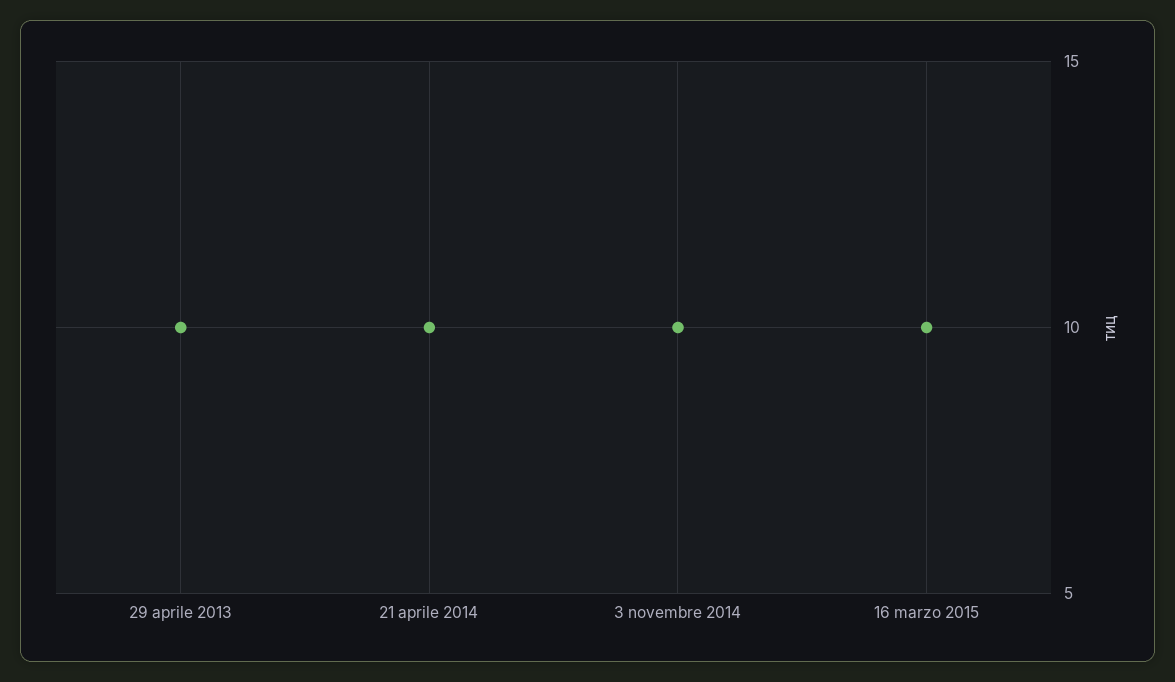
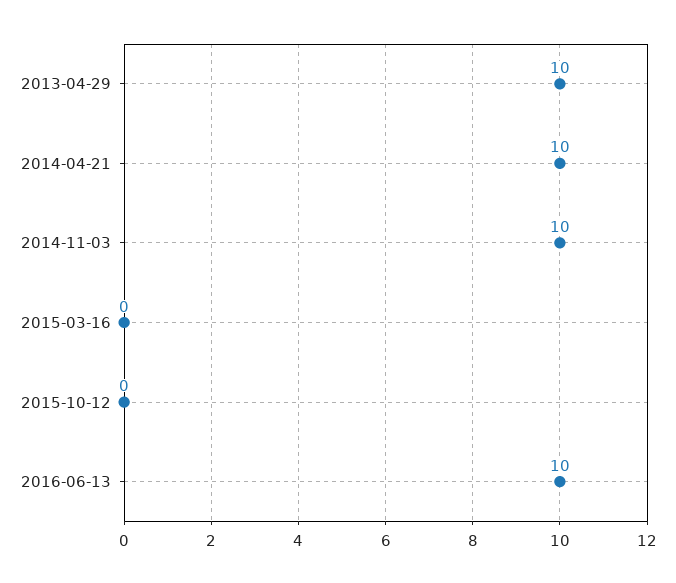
16 marzo 2015: 10 -> 0
2015-10-12: none -> 0
2016-06-13: none -> 10

